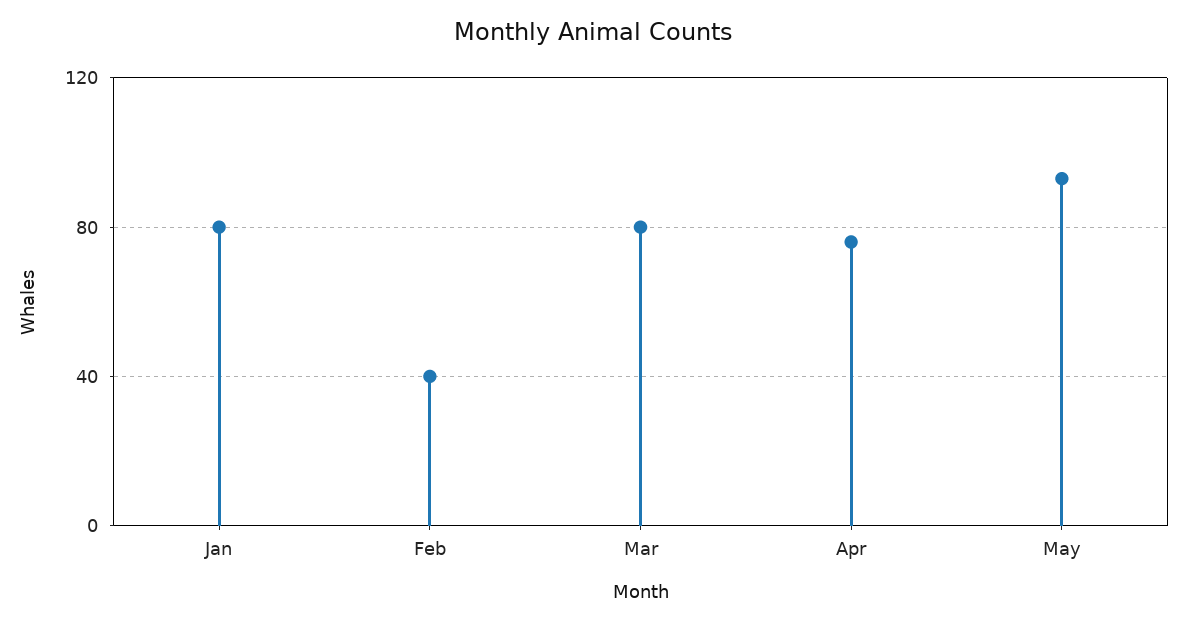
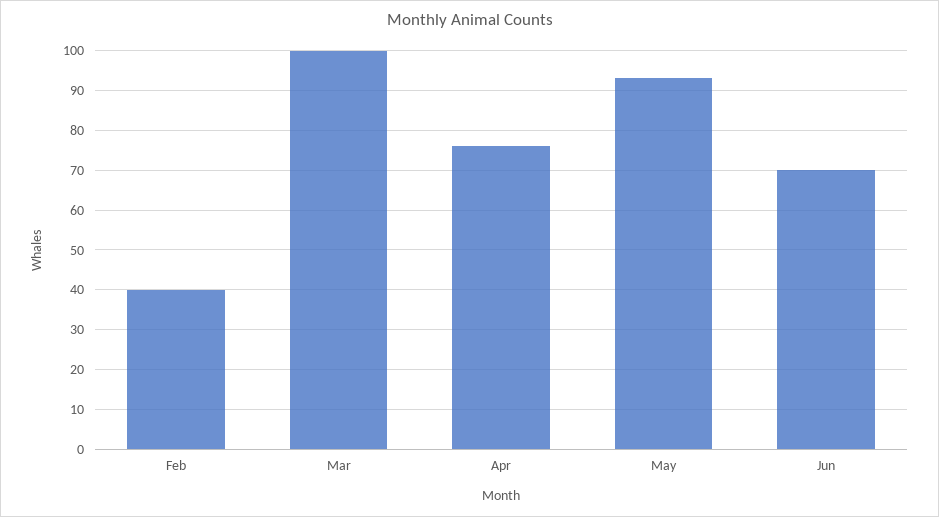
Jan: 80 -> none
Mar: 80 -> 100
Jun: none -> 70

